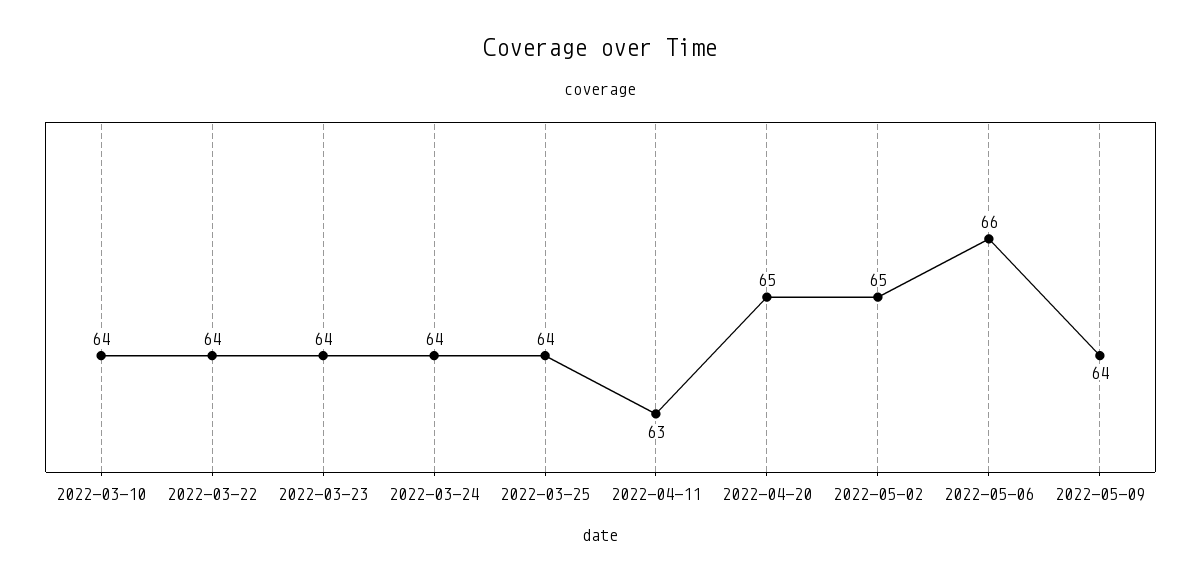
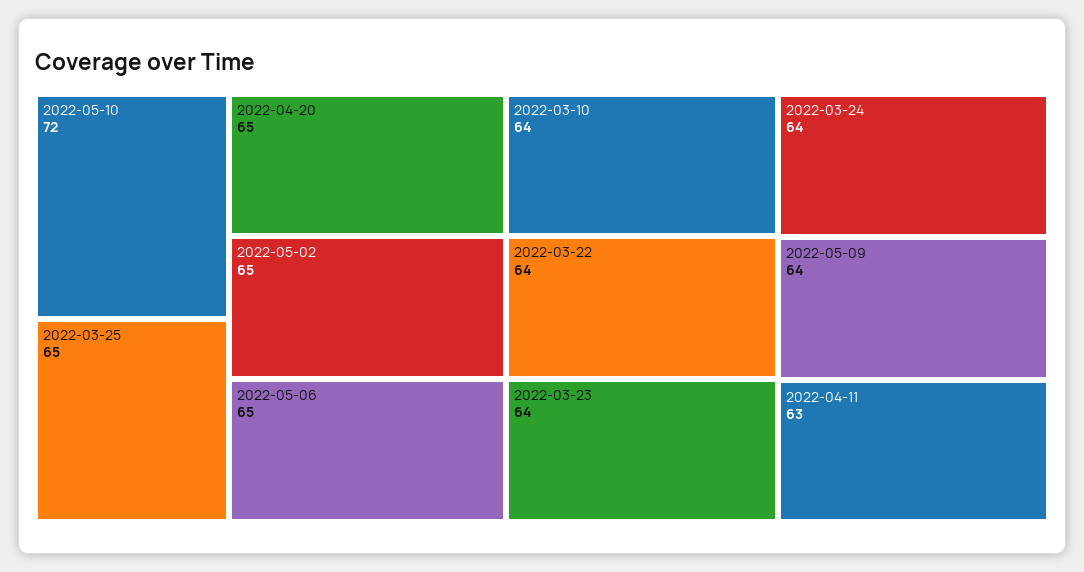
2022-03-25: 64 -> 65
2022-05-06: 66 -> 65
2022-05-10: none -> 72

